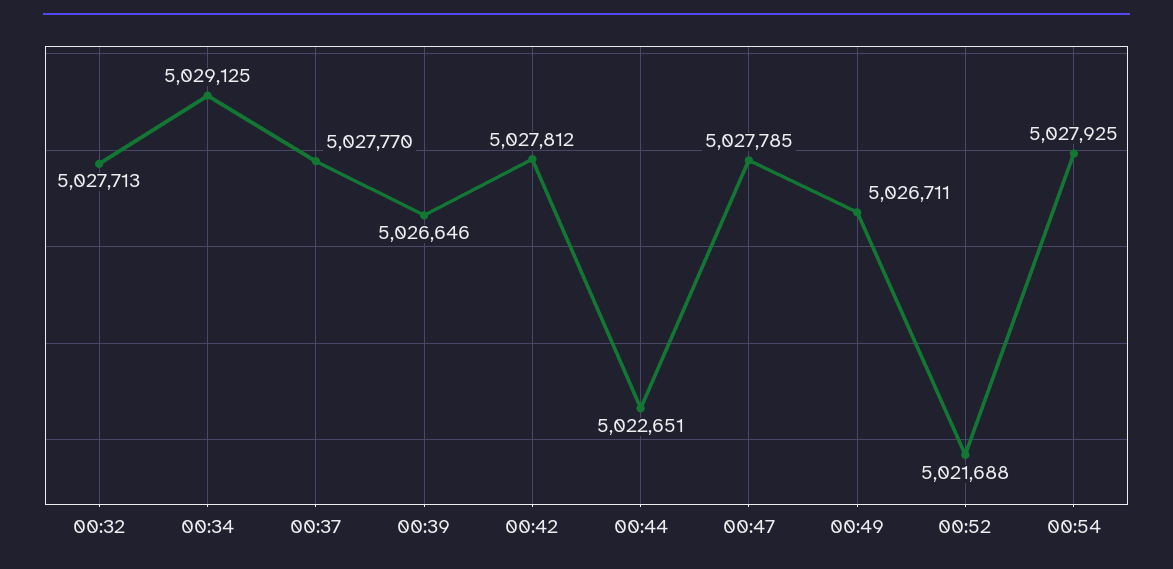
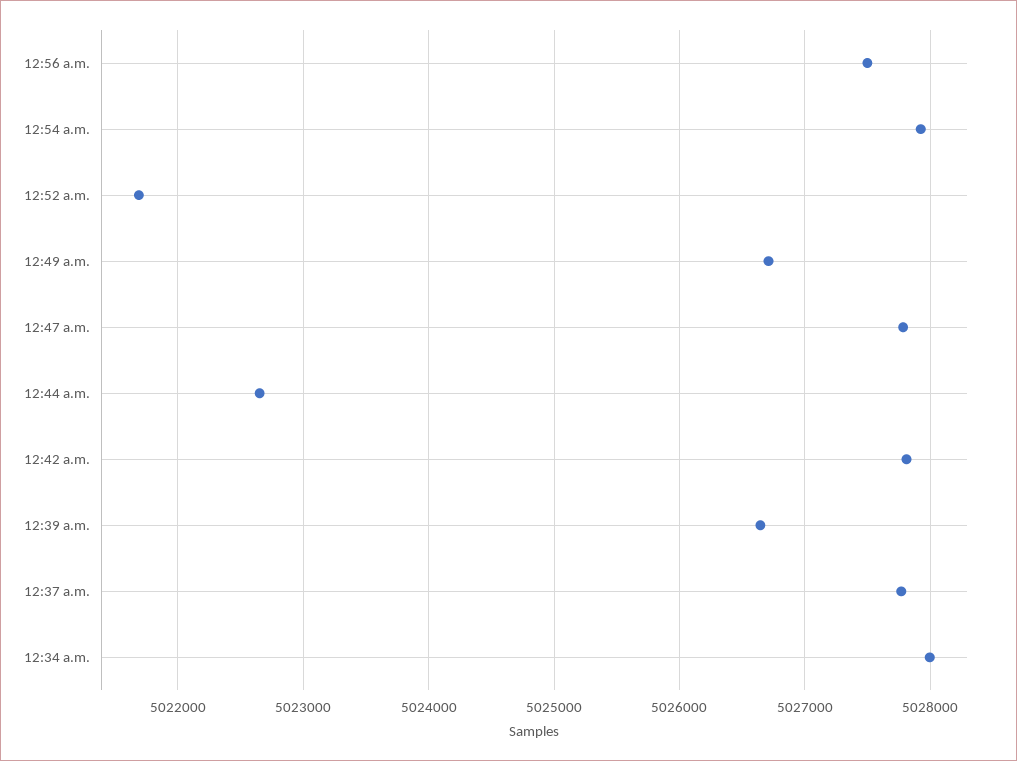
00:32: 5027713 -> none
00:34: 5029125 -> 5028000
12:56 a.m.: none -> 5027500

